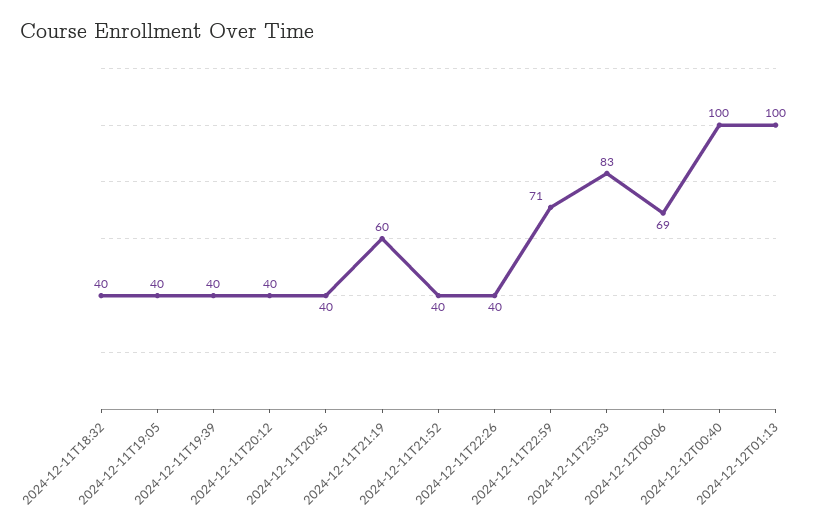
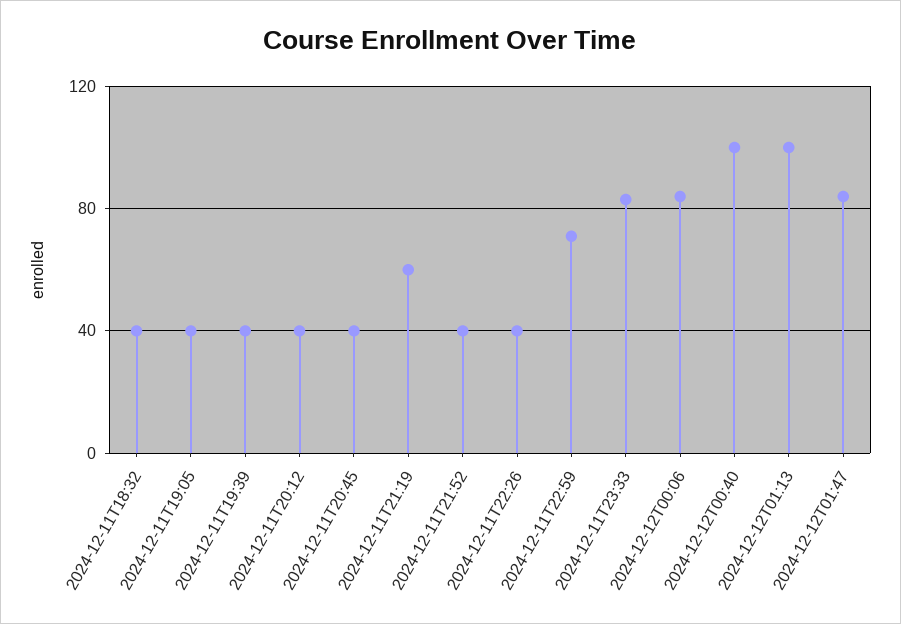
2024-12-12T00:06: 69 -> 85
2024-12-12T01:47: none -> 85

